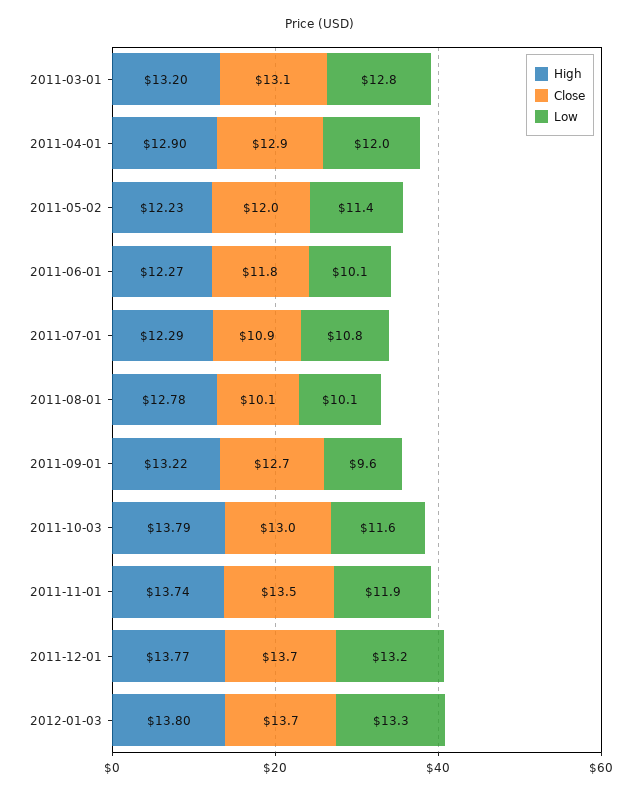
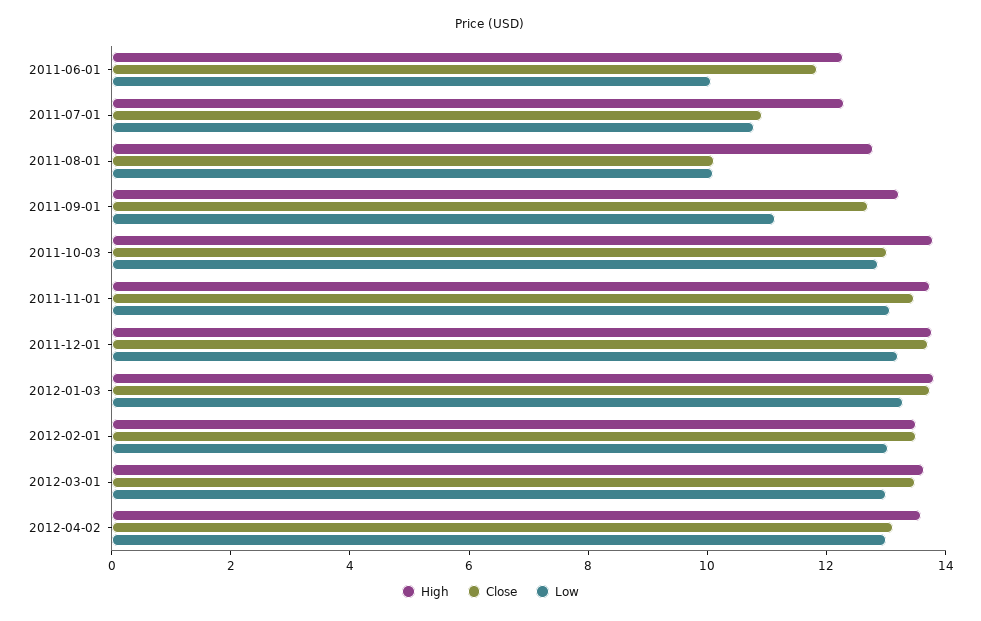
High, 2011-03-01: 13.2 -> none
Close, 2011-03-01: 13.1 -> none
Low, 2011-03-01: 12.8 -> none
High, 2011-04-01: 12.9 -> none
Close, 2011-04-01: 12.9 -> none
Low, 2011-04-01: 12 -> none
High, 2011-05-02: 12.23 -> none
Close, 2011-05-02: 12 -> none
Low, 2011-05-02: 11.4 -> none
Low, 2011-09-01: 9.6 -> 11
Low, 2011-10-03: 11.6 -> 13
Low, 2011-11-01: 11.9 -> 13
High, 2012-02-01: none -> 13.5
Close, 2012-02-01: none -> 13.5
Low, 2012-02-01: none -> 13
High, 2012-03-01: none -> 13.5
Close, 2012-03-01: none -> 13.5
Low, 2012-03-01: none -> 13
High, 2012-04-02: none -> 13.5
Close, 2012-04-02: none -> 13
Low, 2012-04-02: none -> 13

